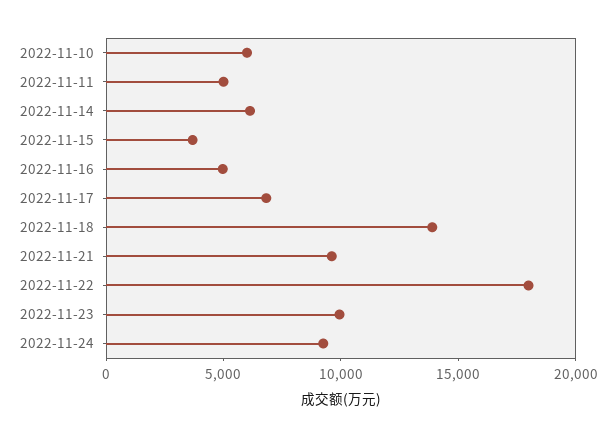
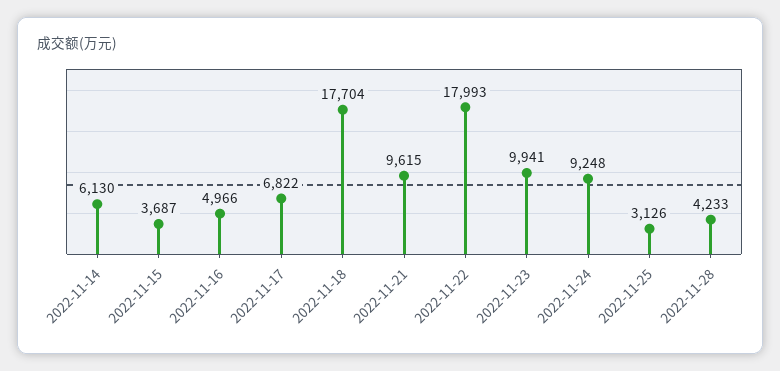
2022-11-10: 6000 -> none
2022-11-11: 5000 -> none
2022-11-18: 14000 -> 17704
2022-11-25: none -> 3126
2022-11-28: none -> 4233

